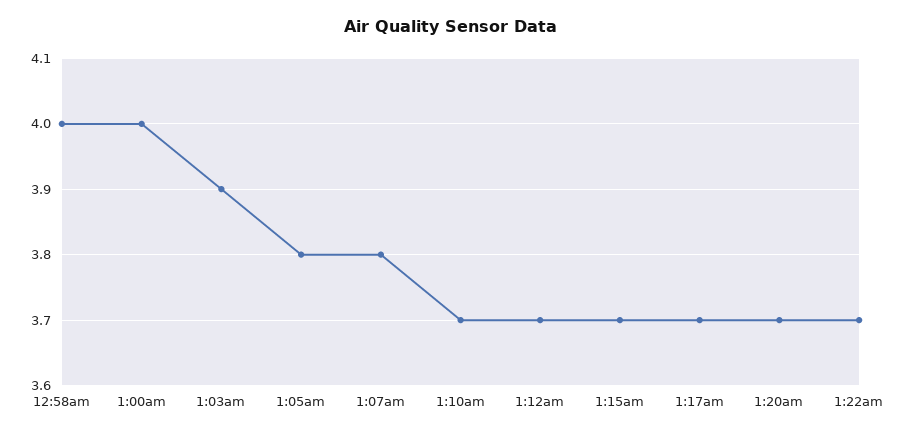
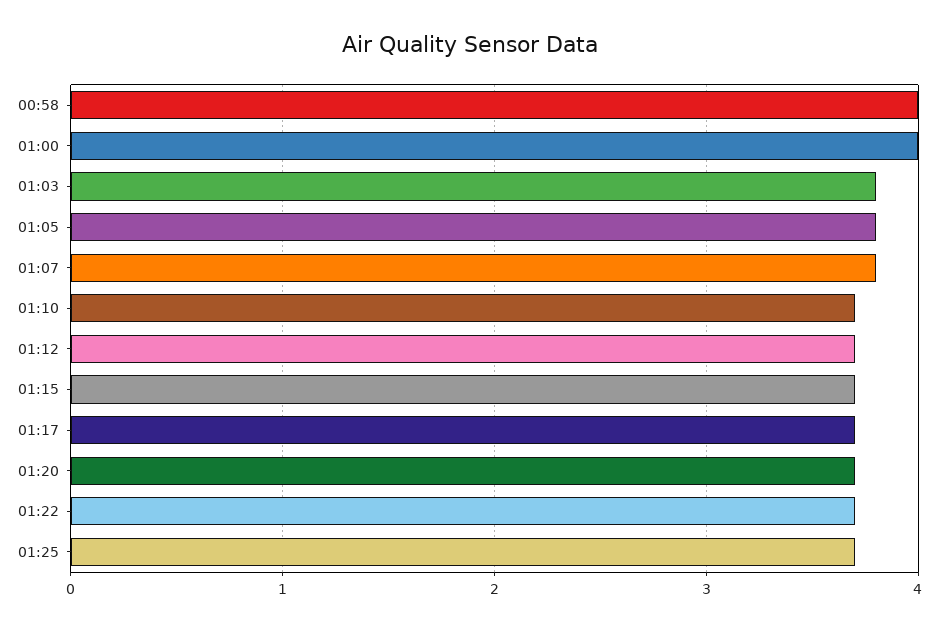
1:03am: 3.9 -> 3.8
01:25: none -> 3.7

